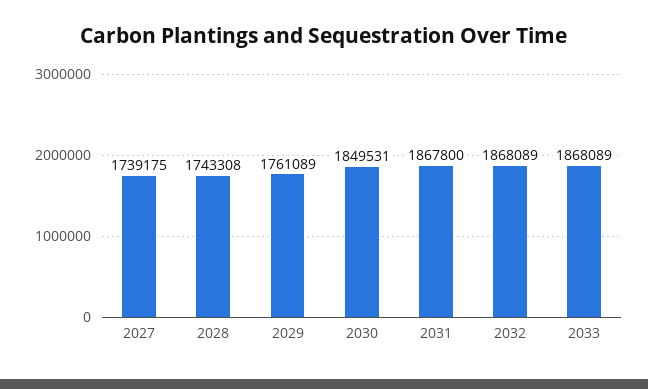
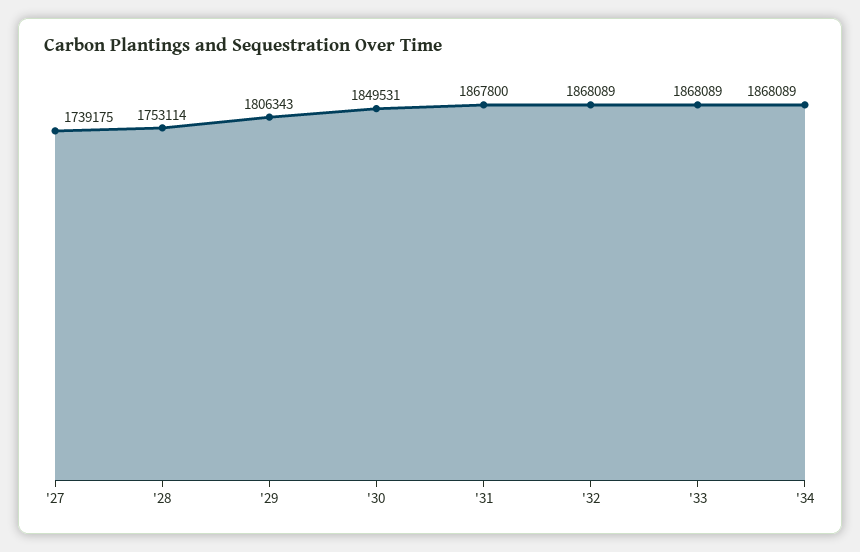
2028: 1743308 -> 1753114
2029: 1761089 -> 1806343
'34: none -> 1868089

